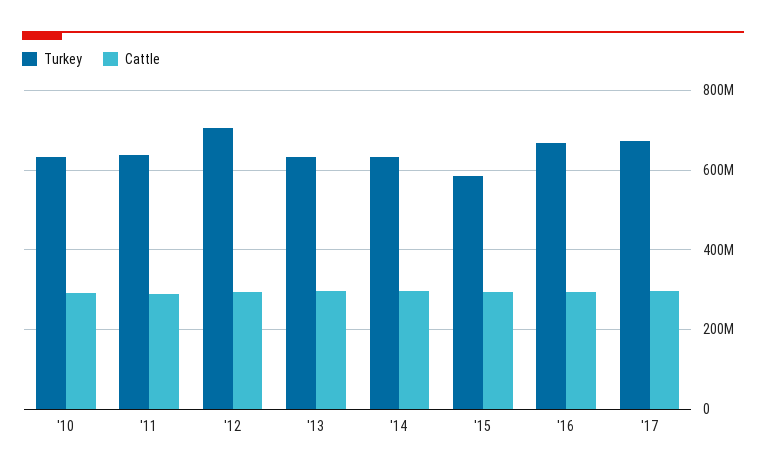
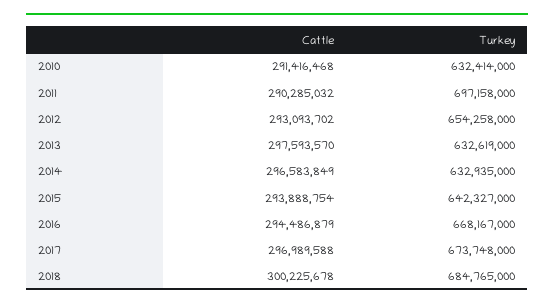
Turkey, '11: 640000000 -> 697158000
Turkey, '12: 700000000 -> 654258000
Turkey, '15: 580000000 -> 642327000
Cattle, 2018: none -> 300225678
Turkey, 2018: none -> 684765000

